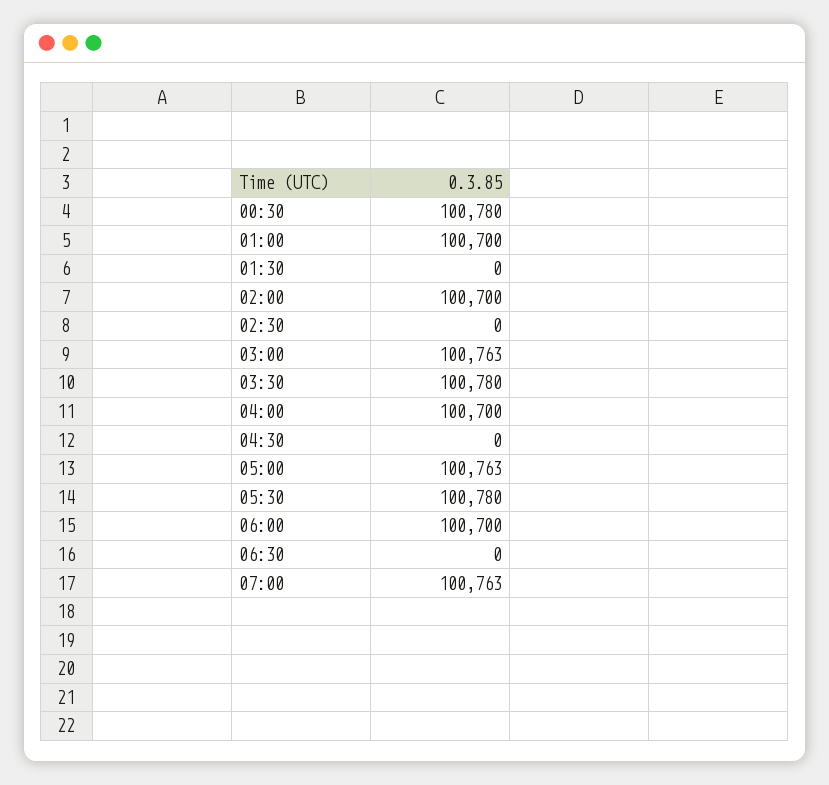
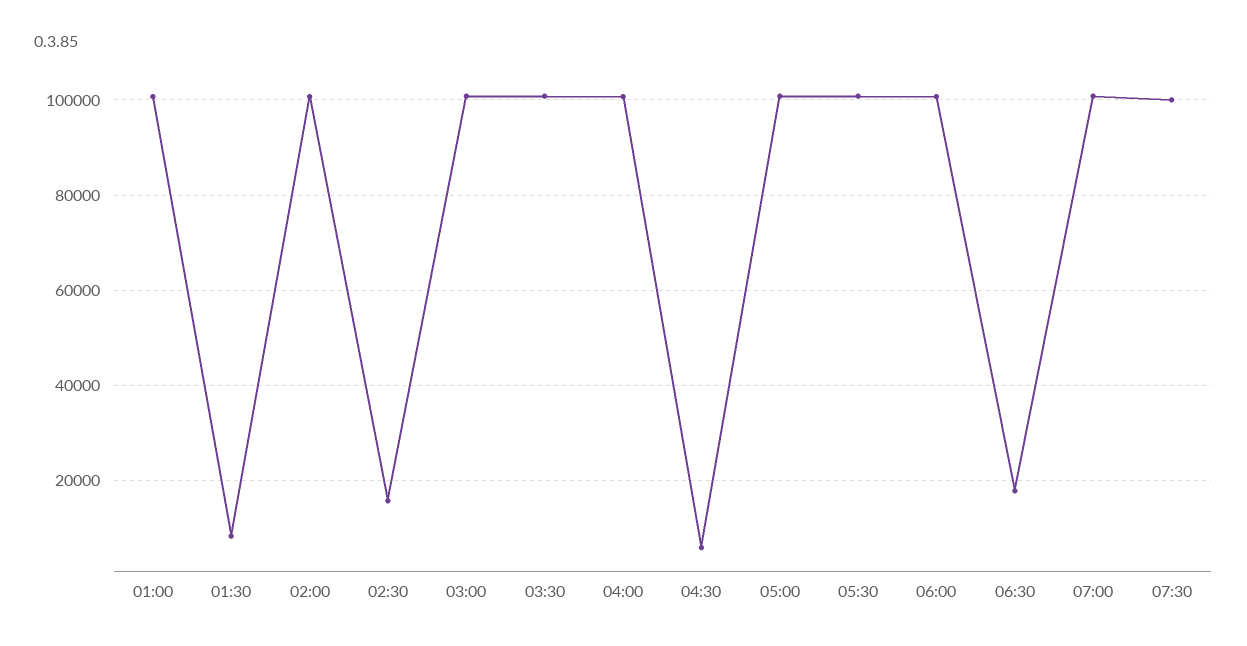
00:30: 100780 -> none
01:30: 0 -> 8000
02:30: 0 -> 16000
04:30: 0 -> 6000
06:30: 0 -> 18000
07:30: none -> 100000

